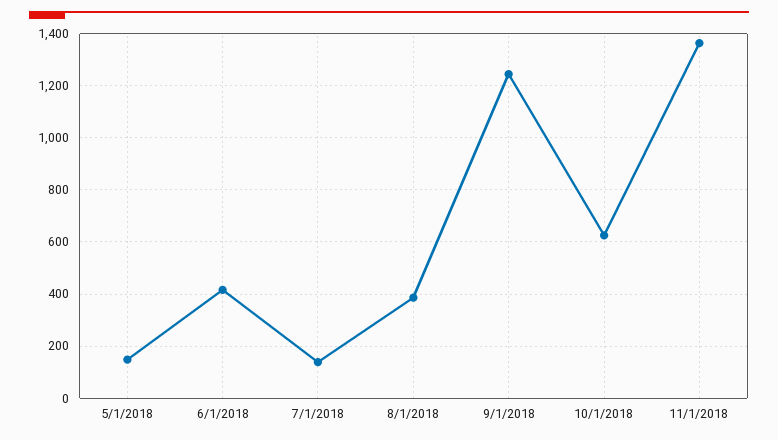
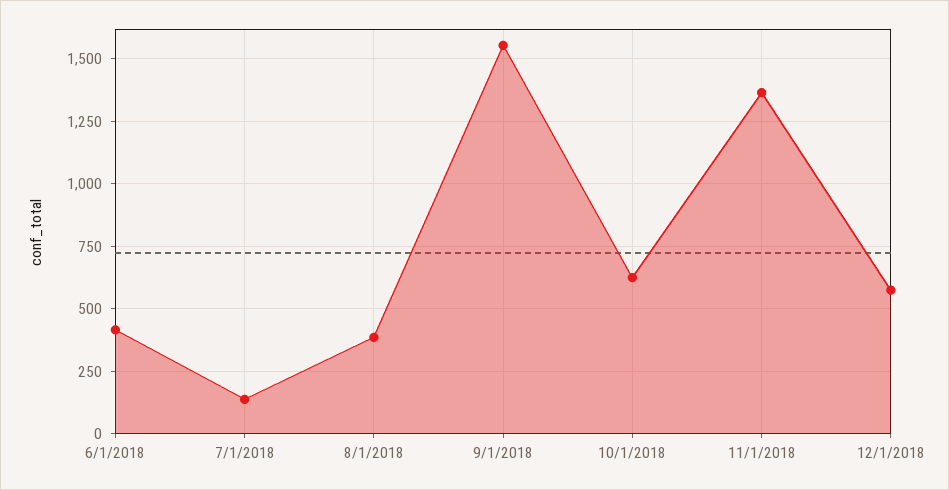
5/1/2018: 150 -> none
9/1/2018: 1250 -> 1550
12/1/2018: none -> 575

